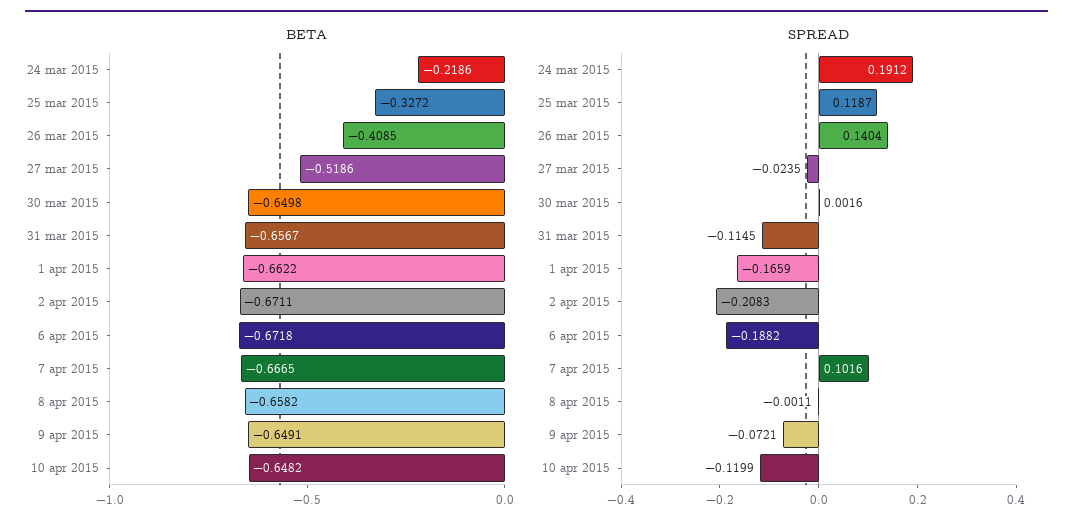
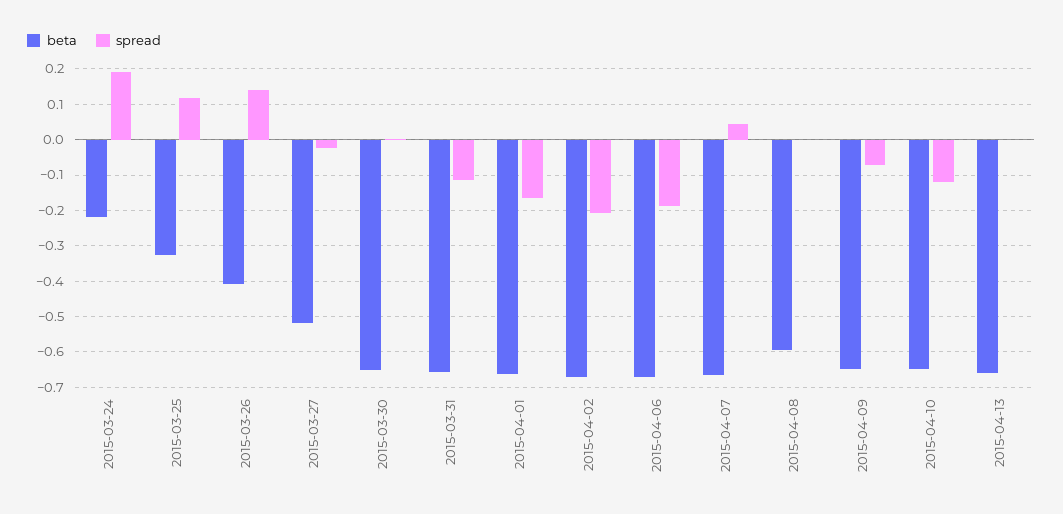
BETA, 8 apr 2015: -0.6582 -> -0.6
SPREAD, 7 apr 2015: 0.1016 -> 0.04
BETA, 2015-04-13: none -> -0.66
SPREAD, 2015-04-13: none -> 0

